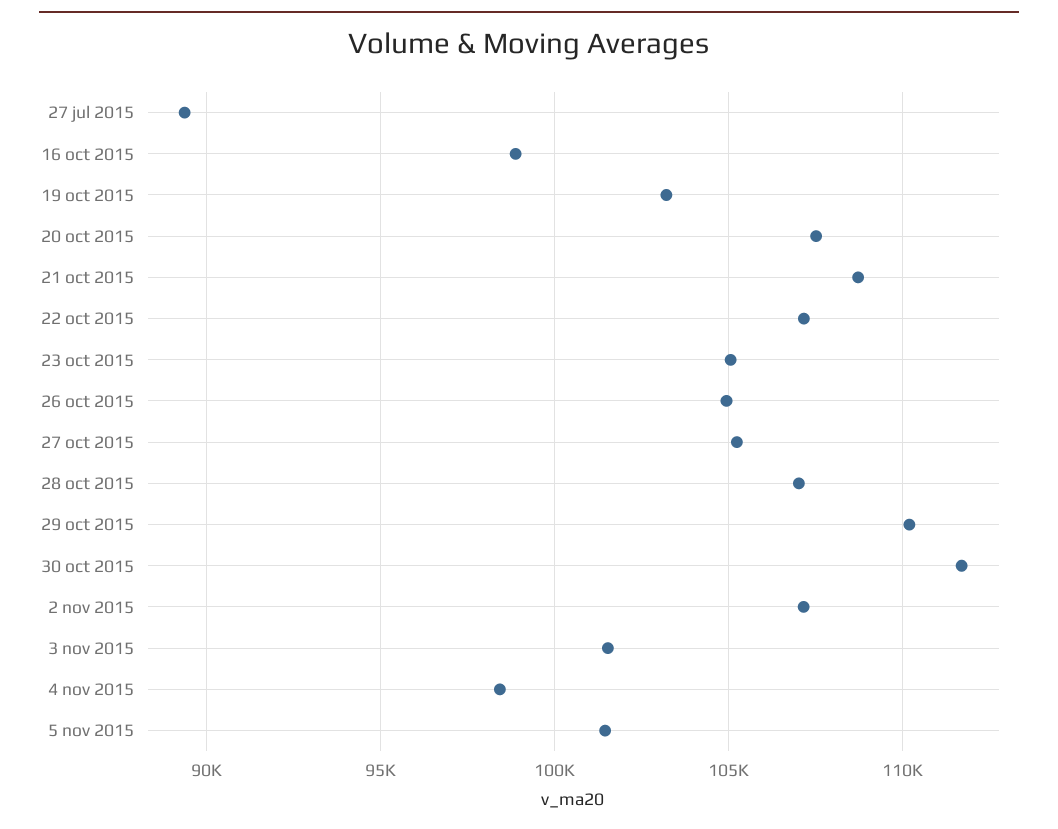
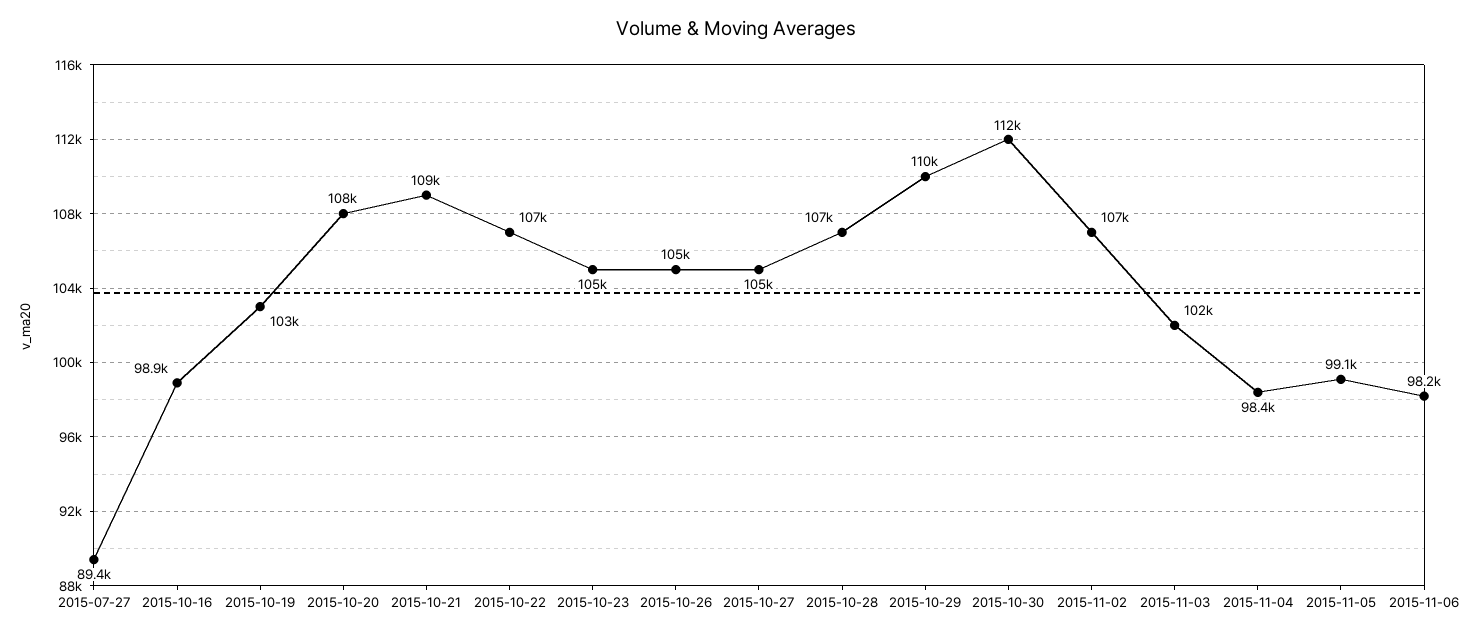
5 nov 2015: 101500 -> 99100
2015-11-06: none -> 98200

